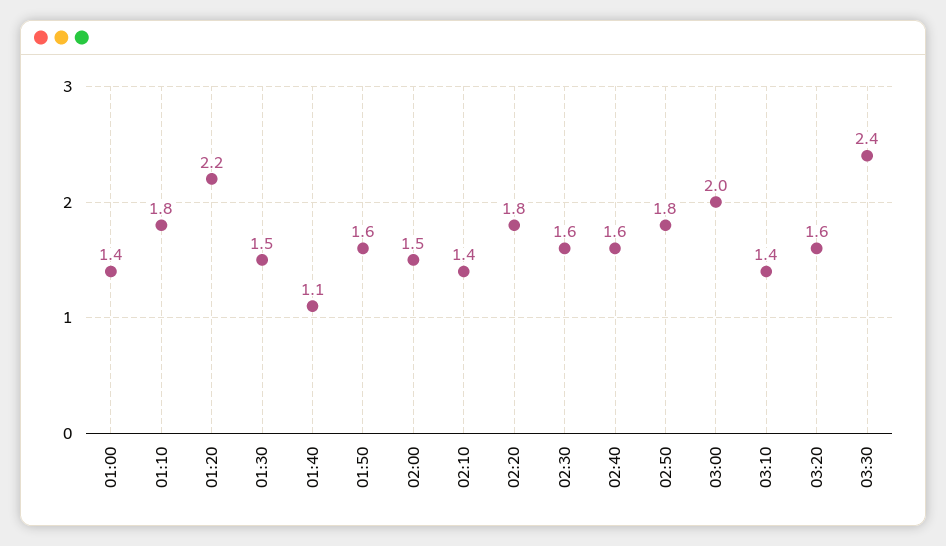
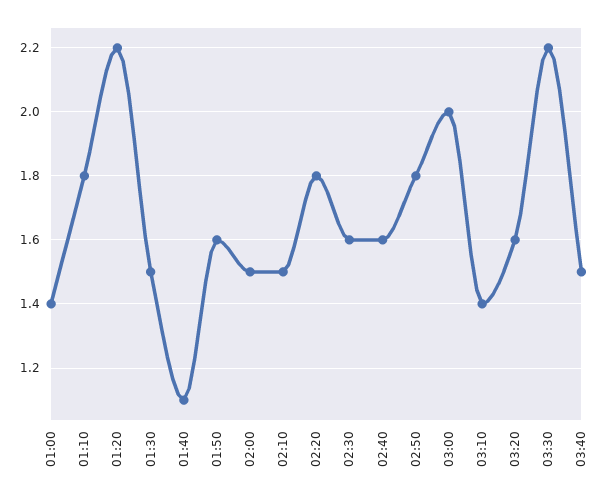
02:10: 1.4 -> 1.5
03:30: 2.4 -> 2.2
03:40: none -> 1.5

